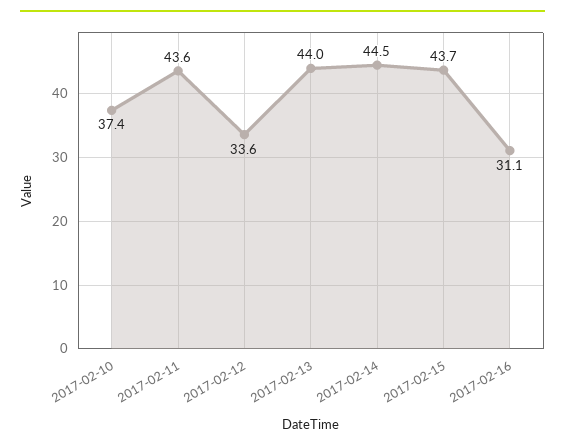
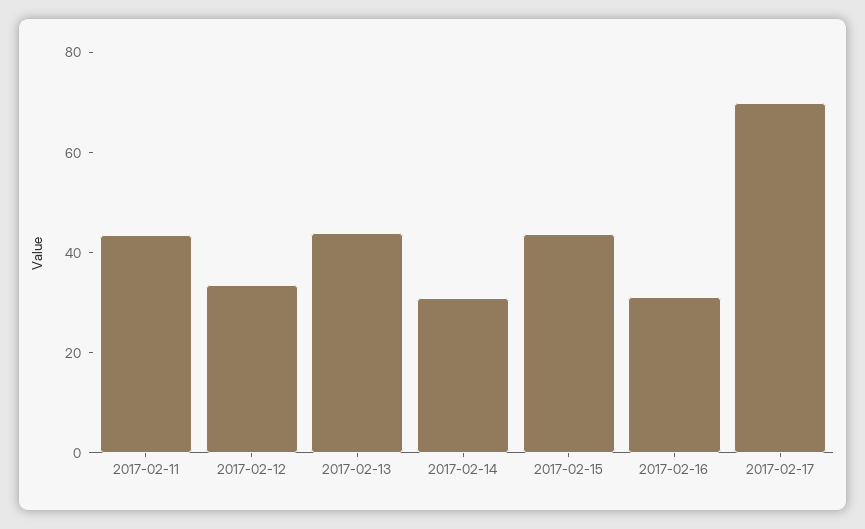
2017-02-10: 37.4 -> none
2017-02-14: 44.5 -> 30
2017-02-17: none -> 70

